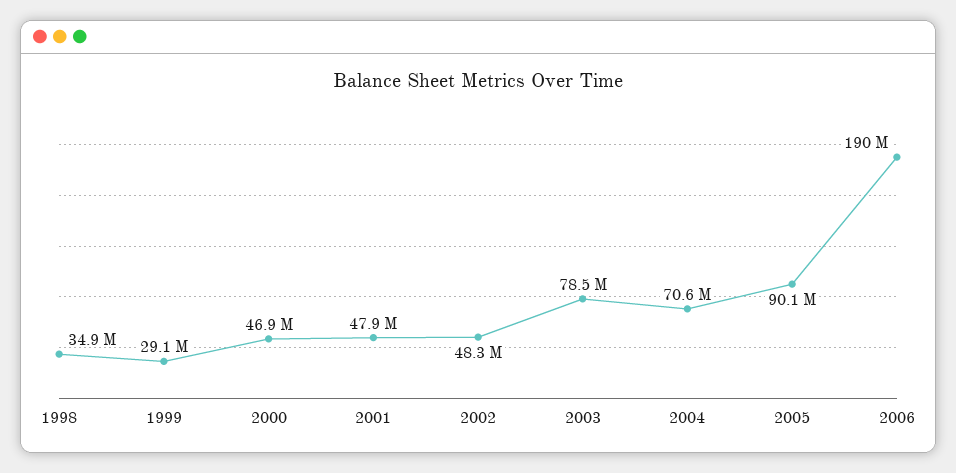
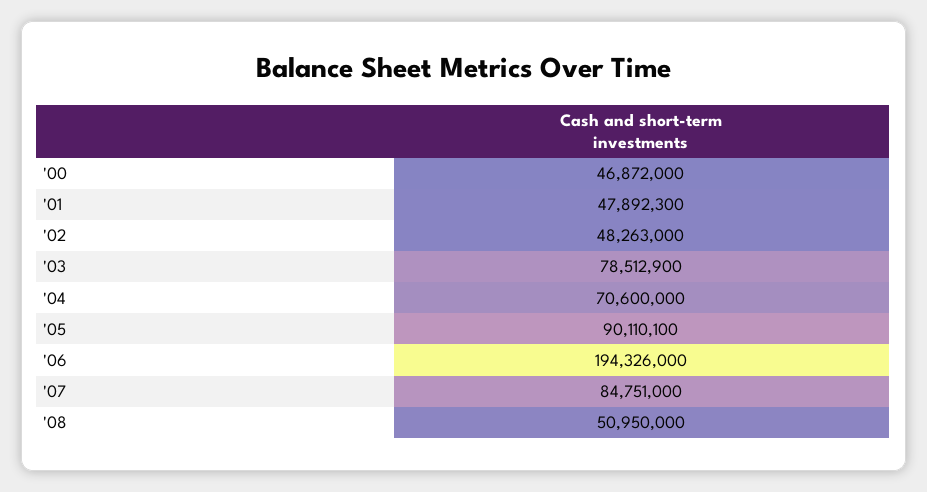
1998: 34900000 -> none
1999: 29100000 -> none
2006: 190000000 -> 194326000
'07: none -> 84751000
'08: none -> 50950000

